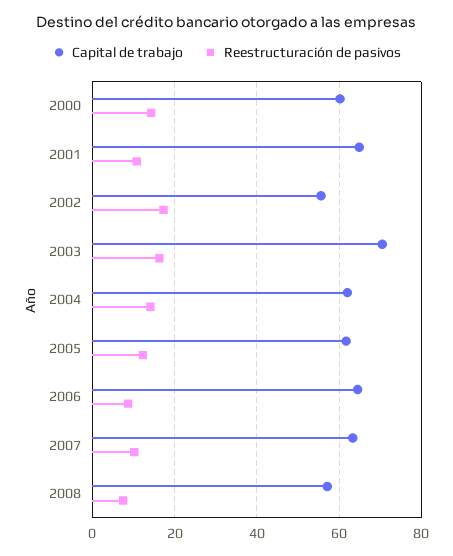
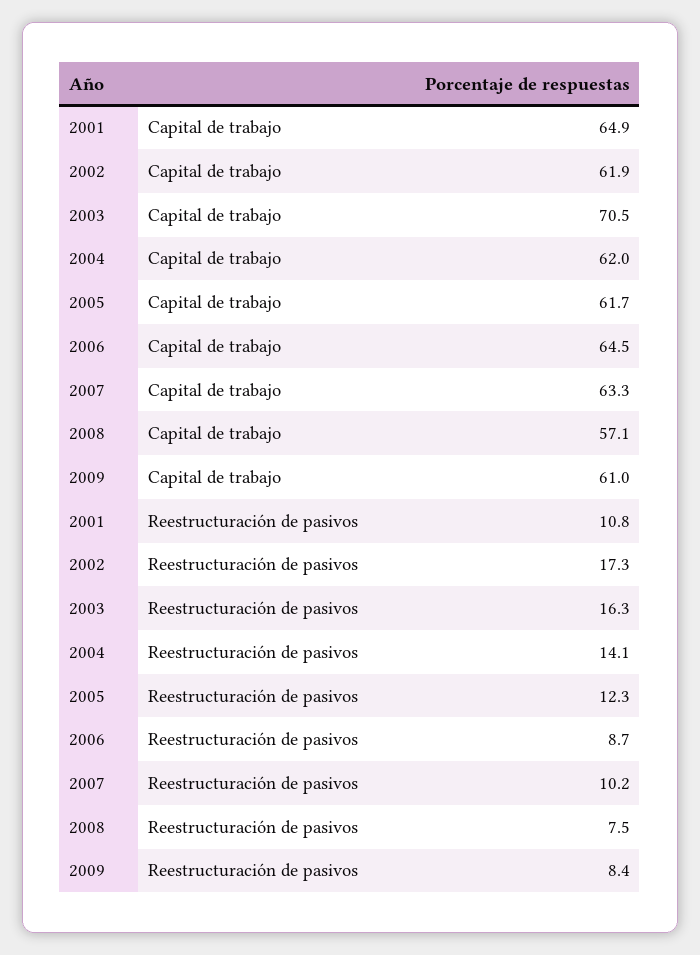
Capital de trabajo, 2000: 60 -> none
Reestructuración de pasivos, 2000: 14 -> none
Capital de trabajo, 2002: 56 -> 61.9
Capital de trabajo, 2009: none -> 61
Reestructuración de pasivos, 2009: none -> 8.4

